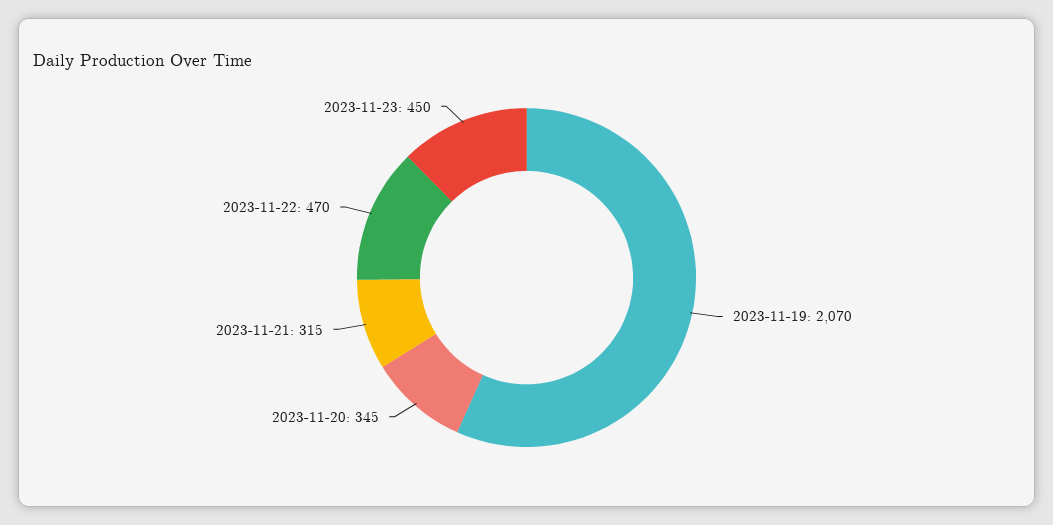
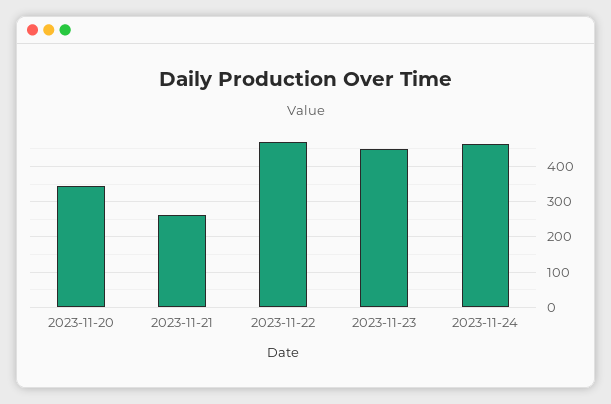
2023-11-19: 2070 -> none
2023-11-21: 315 -> 260
2023-11-24: none -> 460

